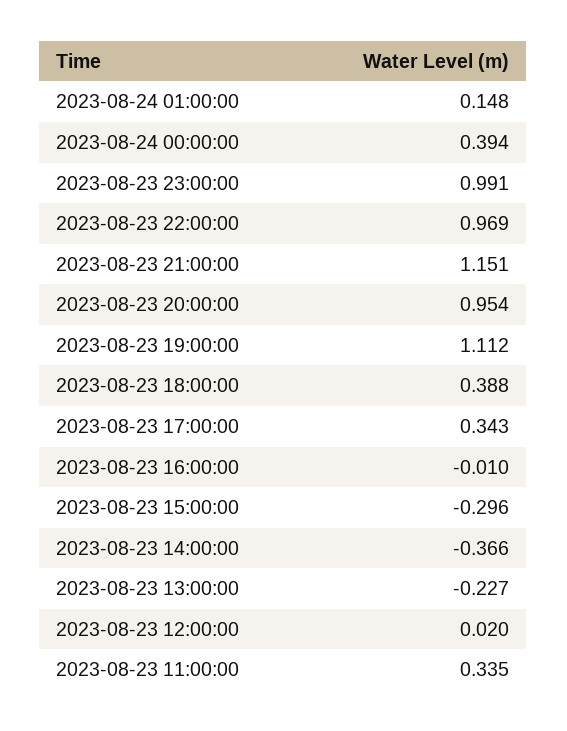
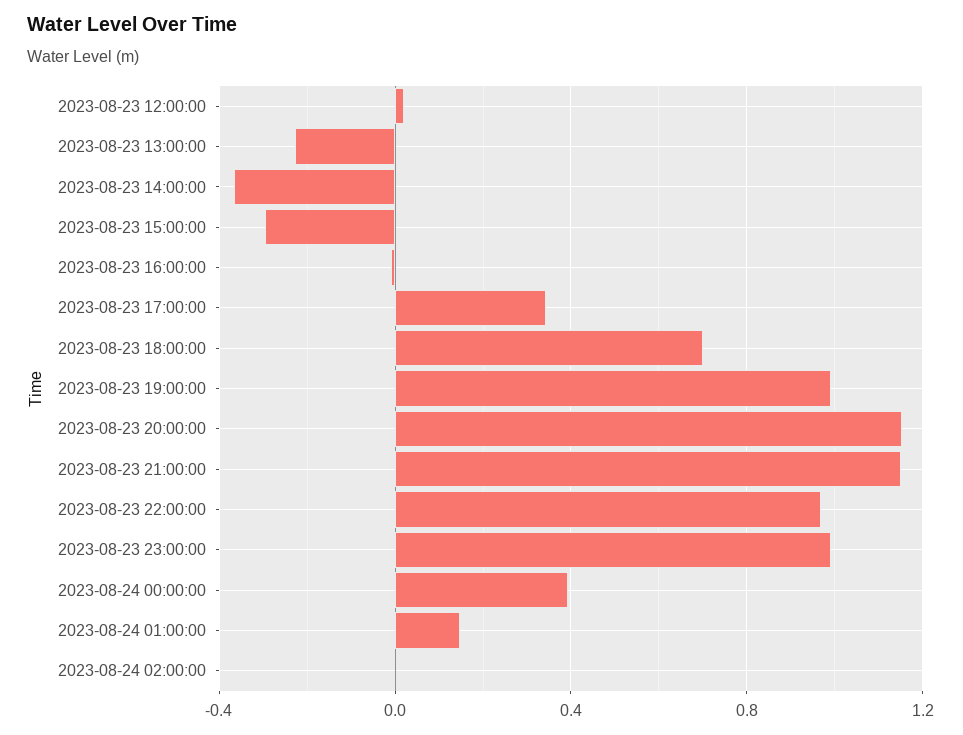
2023-08-23 20:00:00: 0.954 -> 1.15
2023-08-23 19:00:00: 1.112 -> 1
2023-08-23 18:00:00: 0.388 -> 0.7
2023-08-23 11:00:00: 0.335 -> none
2023-08-24 02:00:00: none -> 0

